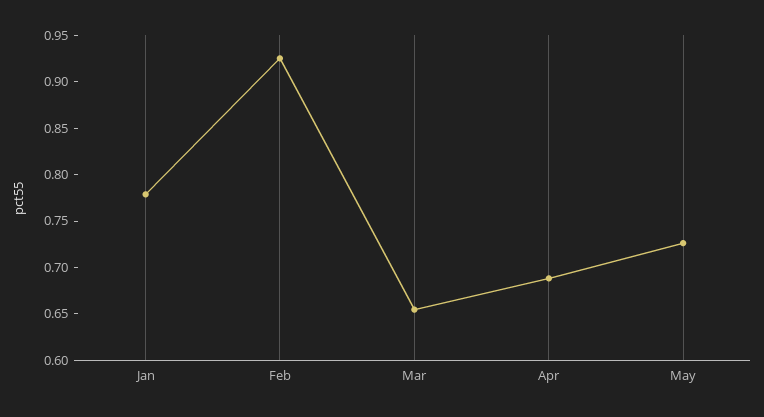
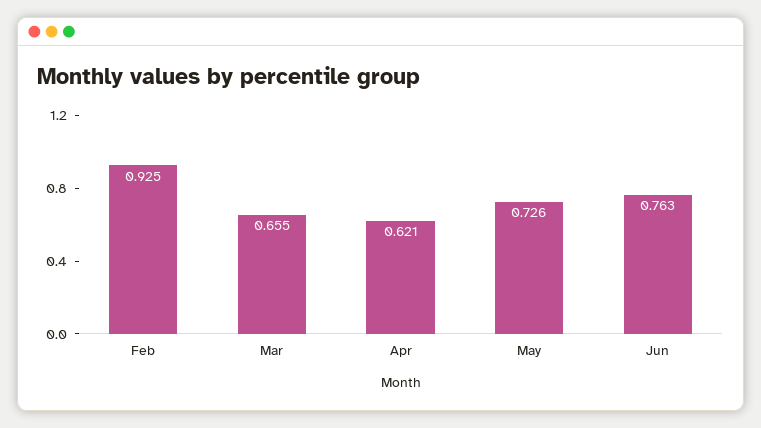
Jan: 0.78 -> none
Apr: 0.69 -> 0.621
Jun: none -> 0.763

